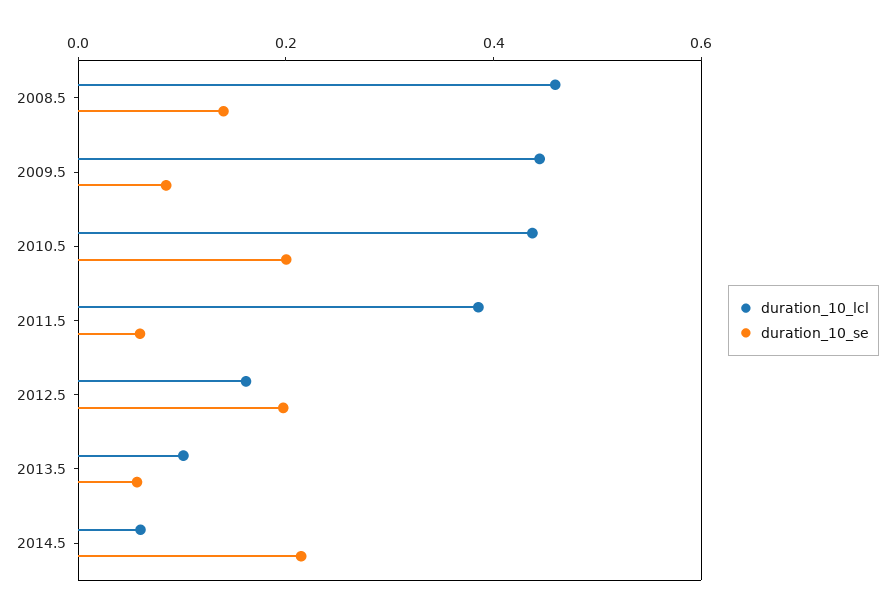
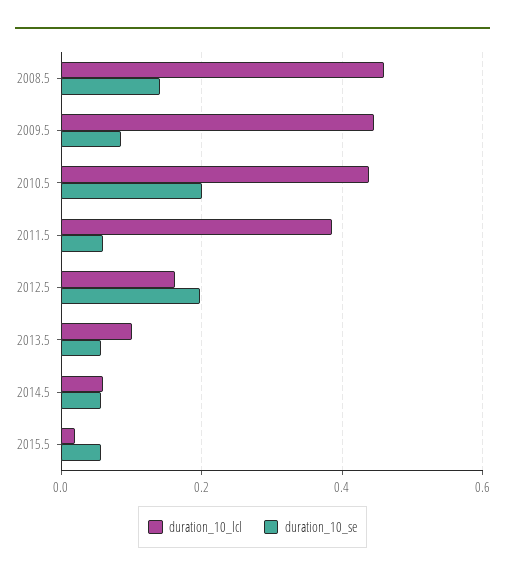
duration_10_se, 2014.5: 0.2 -> 0.06
duration_10_lcl, 2015.5: none -> 0.02
duration_10_se, 2015.5: none -> 0.06

